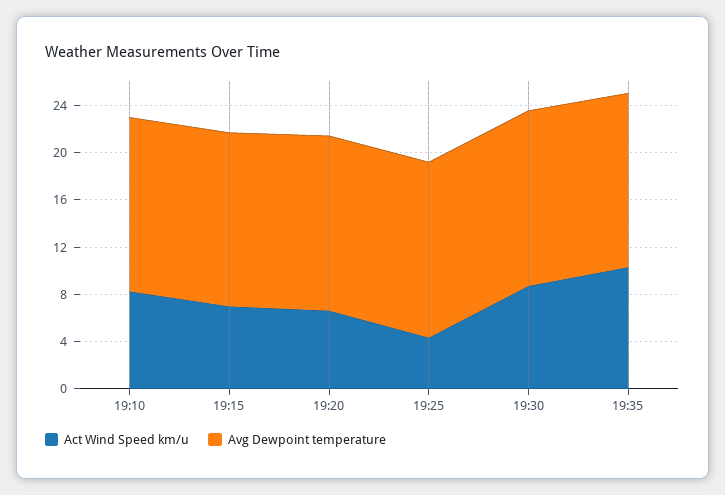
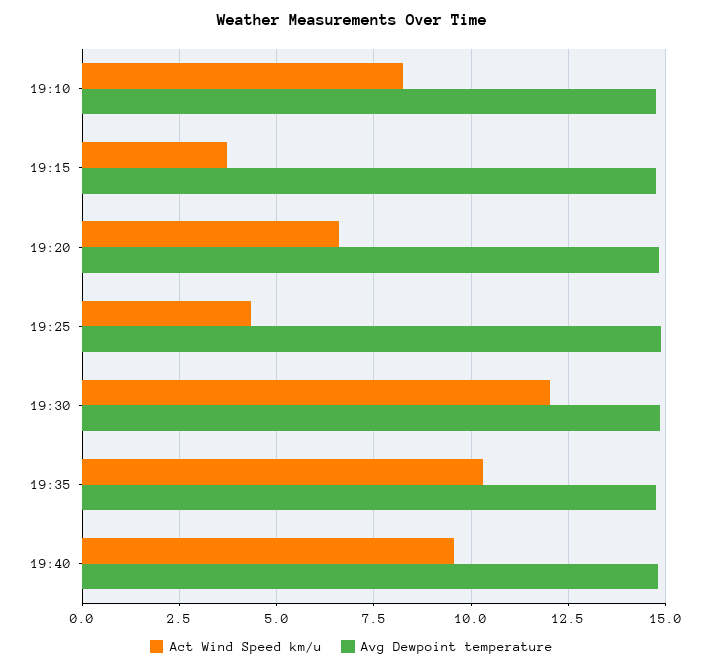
Act Wind Speed km/u, 19:15: 7 -> 3.75
Act Wind Speed km/u, 19:30: 9 -> 12
Act Wind Speed km/u, 19:40: none -> 9.5
Avg Dewpoint temperature, 19:40: none -> 14.75

